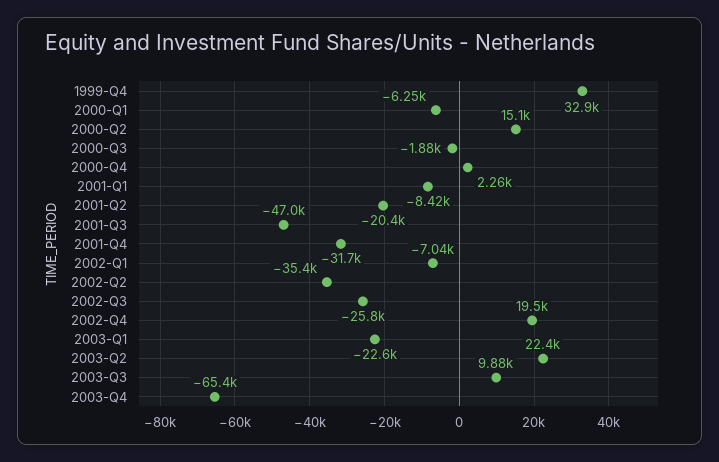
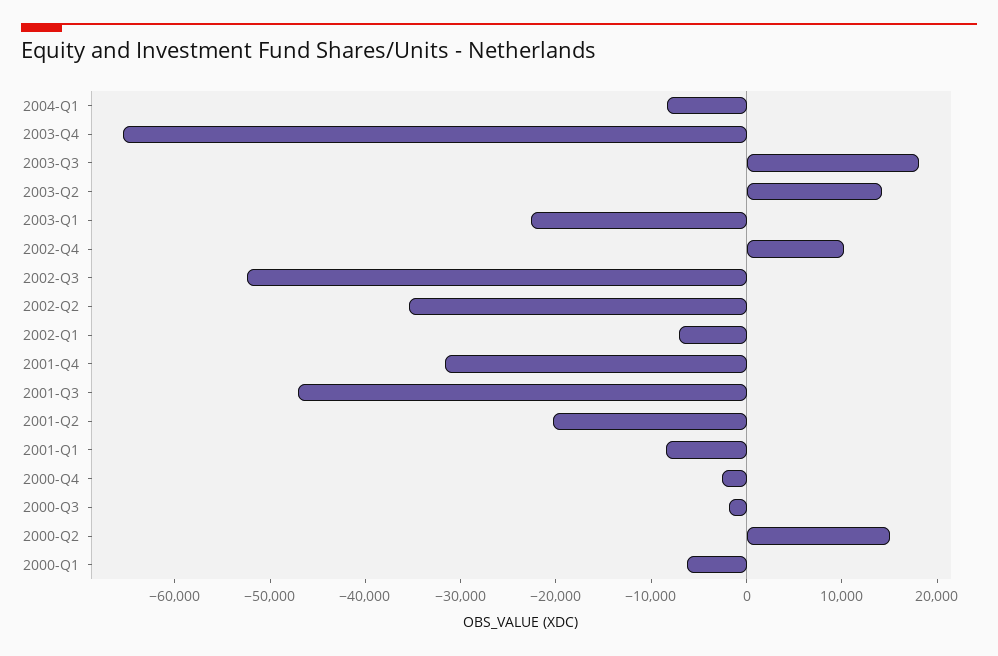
1999-Q4: 32900 -> none
2000-Q4: 2260 -> -2000
2002-Q3: -25800 -> -52000
2002-Q4: 19500 -> 10000
2003-Q2: 22400 -> 14000
2003-Q3: 9880 -> 18000
2004-Q1: none -> -8000

